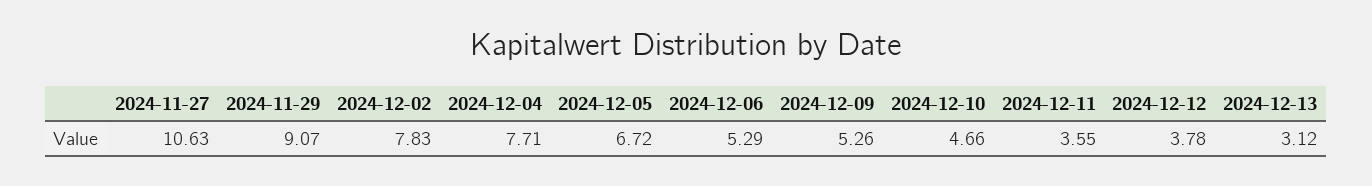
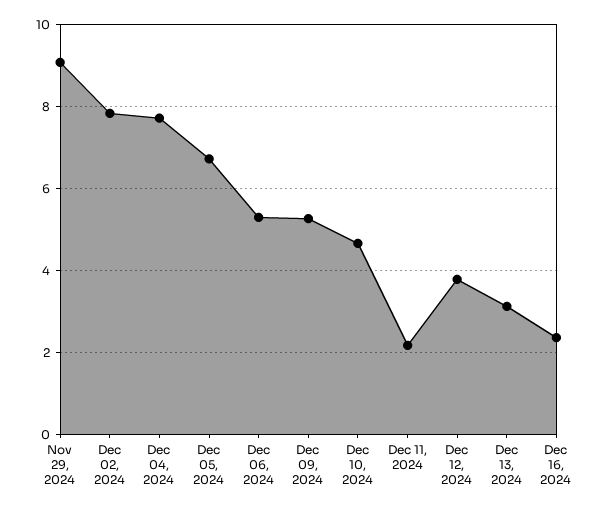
2024-11-27: 10.63 -> none
2024-12-11: 3.55 -> 2.2
Dec 16, 2024: none -> 2.4

